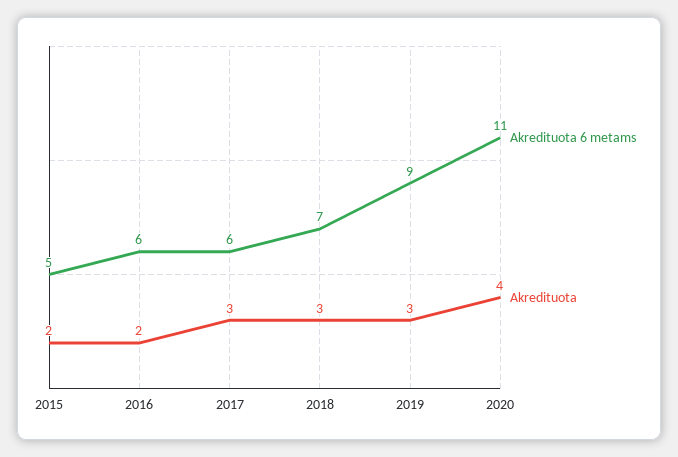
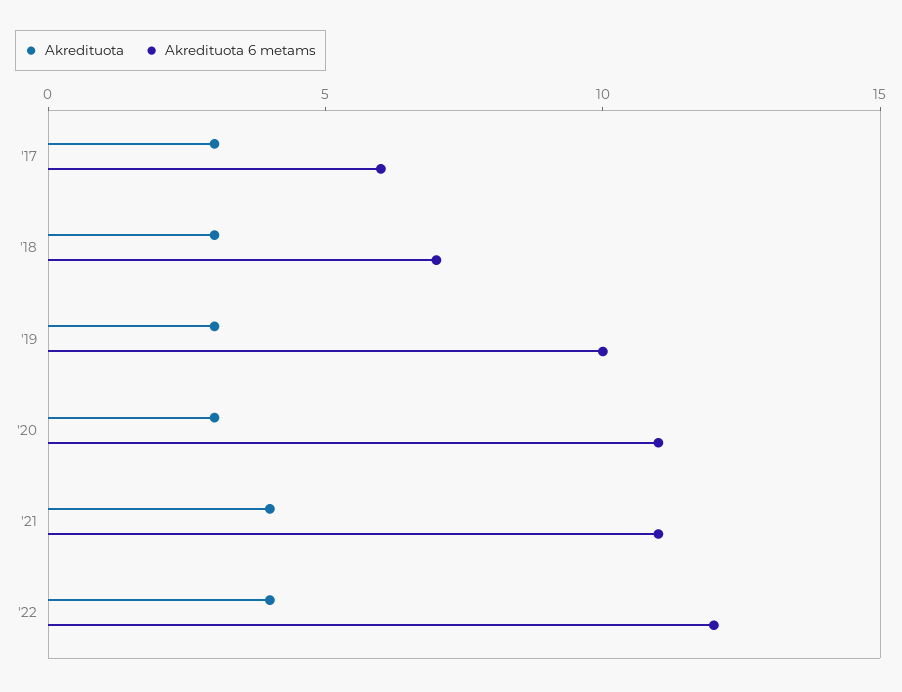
Akredituota 6 metams, 2015: 5 -> none
Akredituota, 2015: 2 -> none
Akredituota 6 metams, 2016: 6 -> none
Akredituota, 2016: 2 -> none
Akredituota 6 metams, 2019: 9 -> 10
Akredituota, 2020: 4 -> 3
Akredituota, '21: none -> 4
Akredituota 6 metams, '21: none -> 11
Akredituota, '22: none -> 4
Akredituota 6 metams, '22: none -> 12

